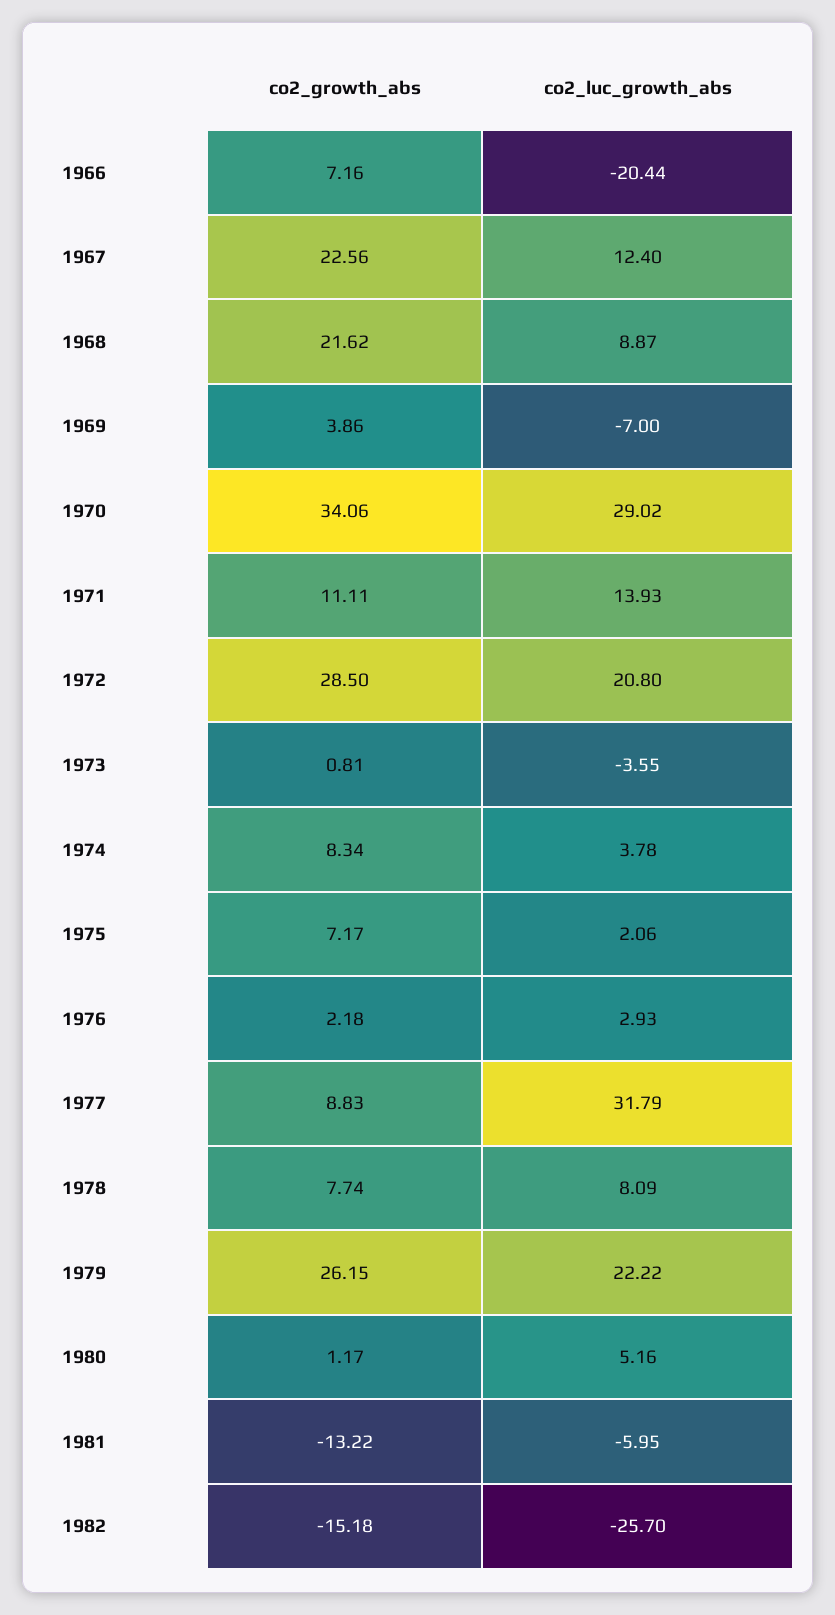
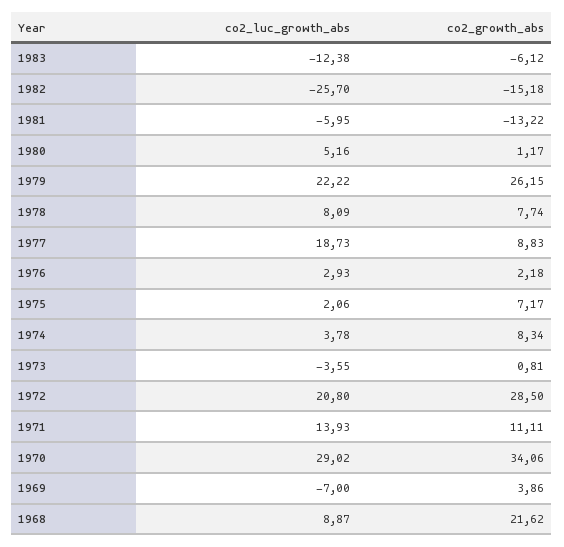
co2_growth_abs, 1966: 7.16 -> none
co2_luc_growth_abs, 1966: -20.44 -> none
co2_growth_abs, 1967: 22.56 -> none
co2_luc_growth_abs, 1967: 12.4 -> none
co2_luc_growth_abs, 1977: 31.79 -> 18.73
co2_luc_growth_abs, 1983: none -> -12.38
co2_growth_abs, 1983: none -> -6.12

